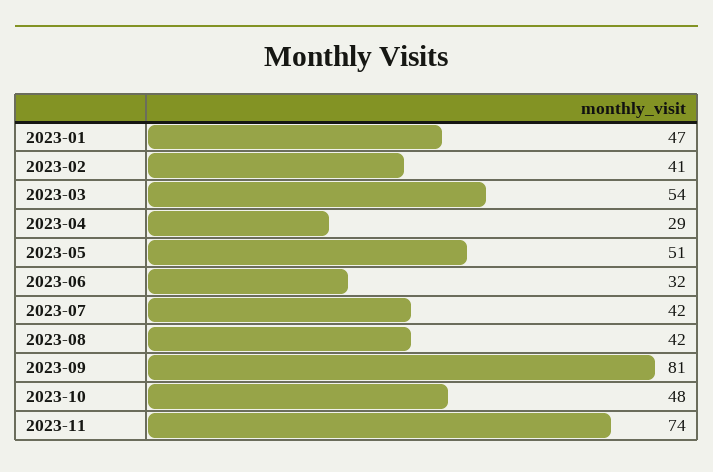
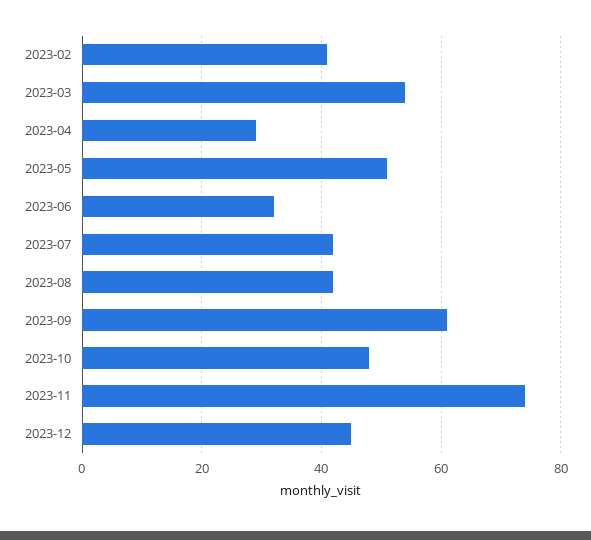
2023-01: 47 -> none
2023-09: 81 -> 60
2023-12: none -> 45

